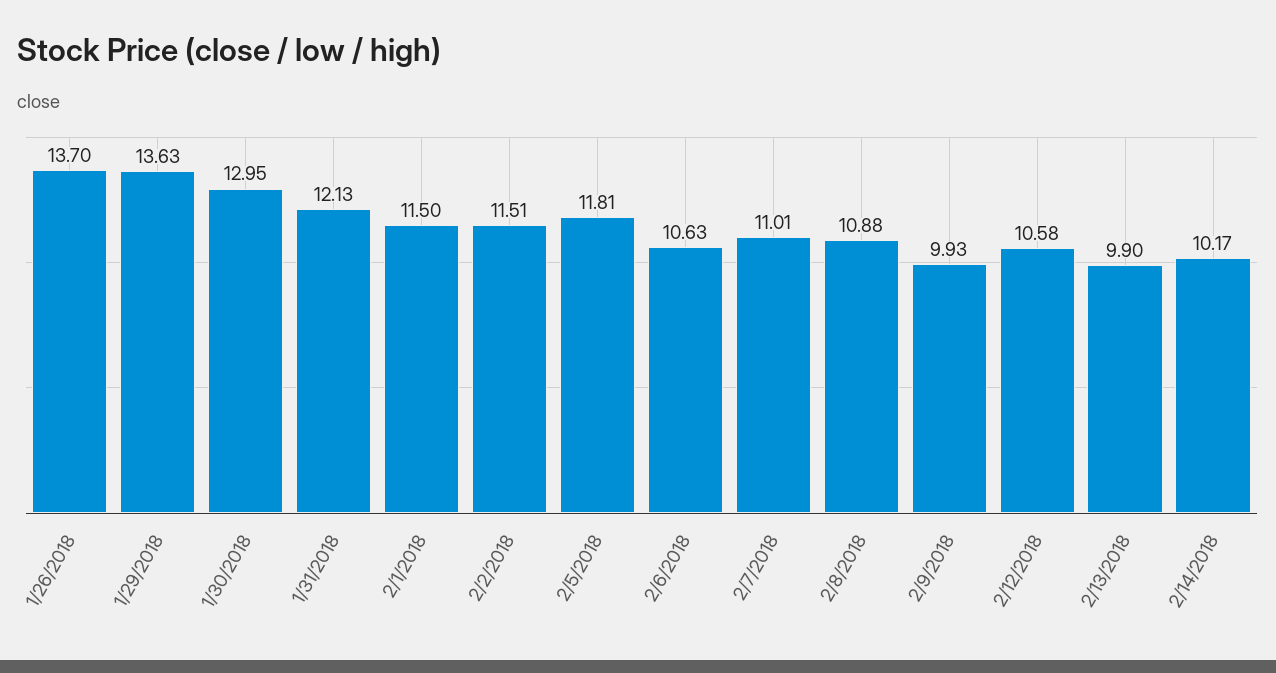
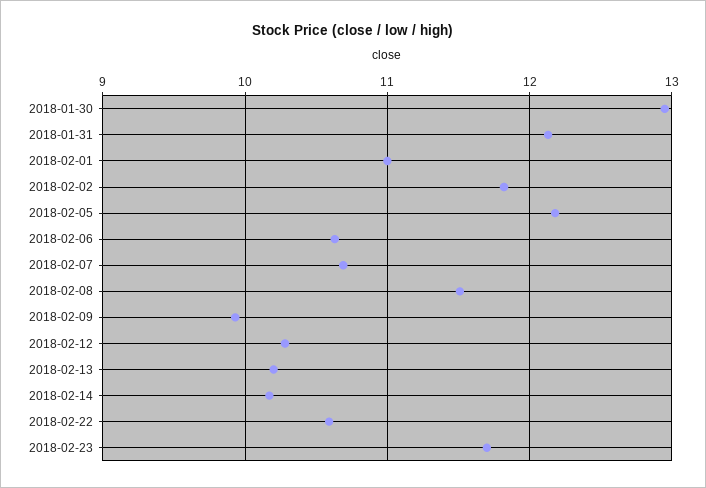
1/26/2018: 13.7 -> none
1/29/2018: 13.63 -> none
2/1/2018: 11.5 -> 11
2/2/2018: 11.51 -> 11.8
2/5/2018: 11.81 -> 12.2
2/7/2018: 11.01 -> 10.7
2/8/2018: 10.88 -> 11.5
2/12/2018: 10.58 -> 10.3
2/13/2018: 9.9 -> 10.2
2018-02-22: none -> 10.6
2018-02-23: none -> 11.7

